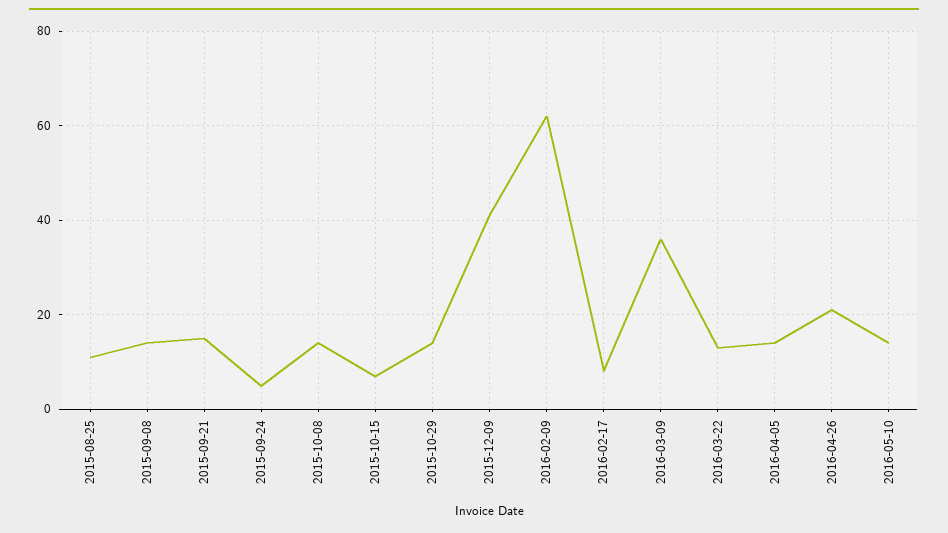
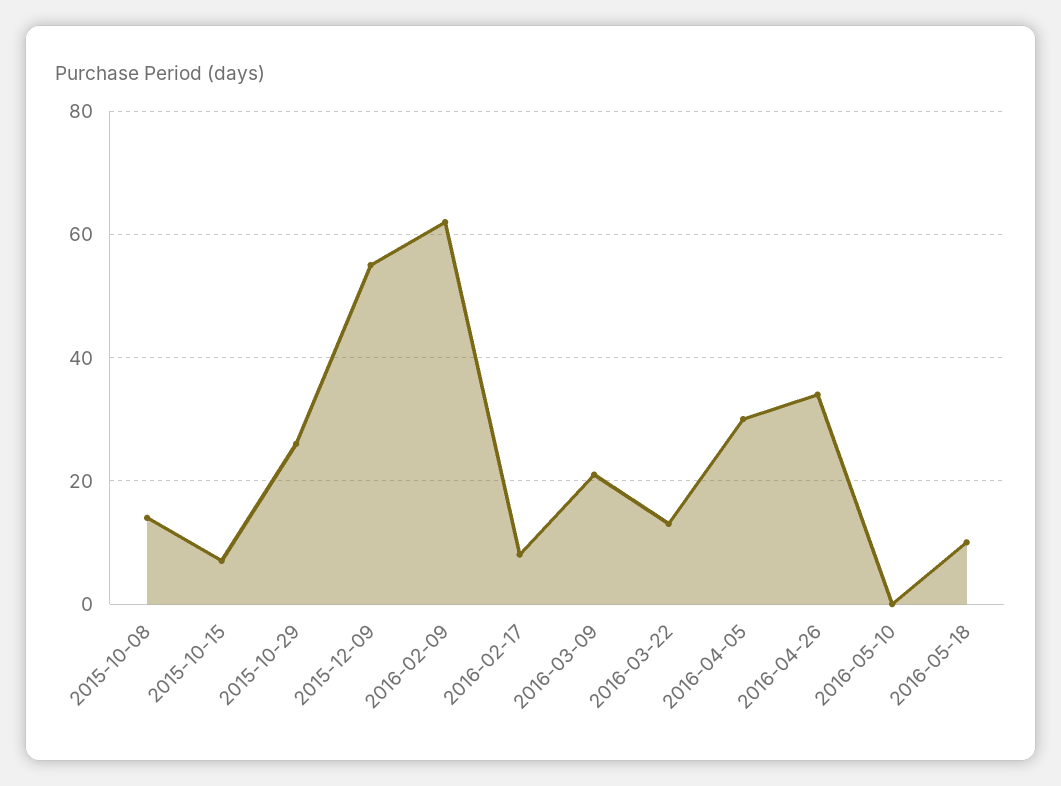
2015-08-25: 10 -> none
2015-09-08: 15 -> none
2015-09-21: 15 -> none
2015-09-24: 5 -> none
2015-10-29: 15 -> 25
2015-12-09: 40 -> 55
2016-03-09: 35 -> 20
2016-04-05: 15 -> 30
2016-04-26: 20 -> 35
2016-05-10: 15 -> 0
2016-05-18: none -> 10

